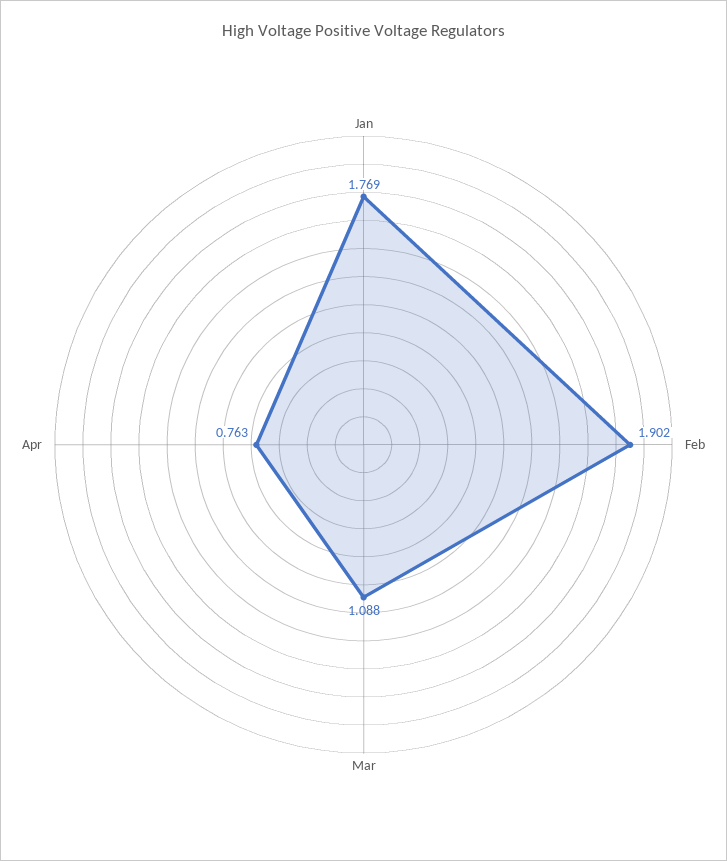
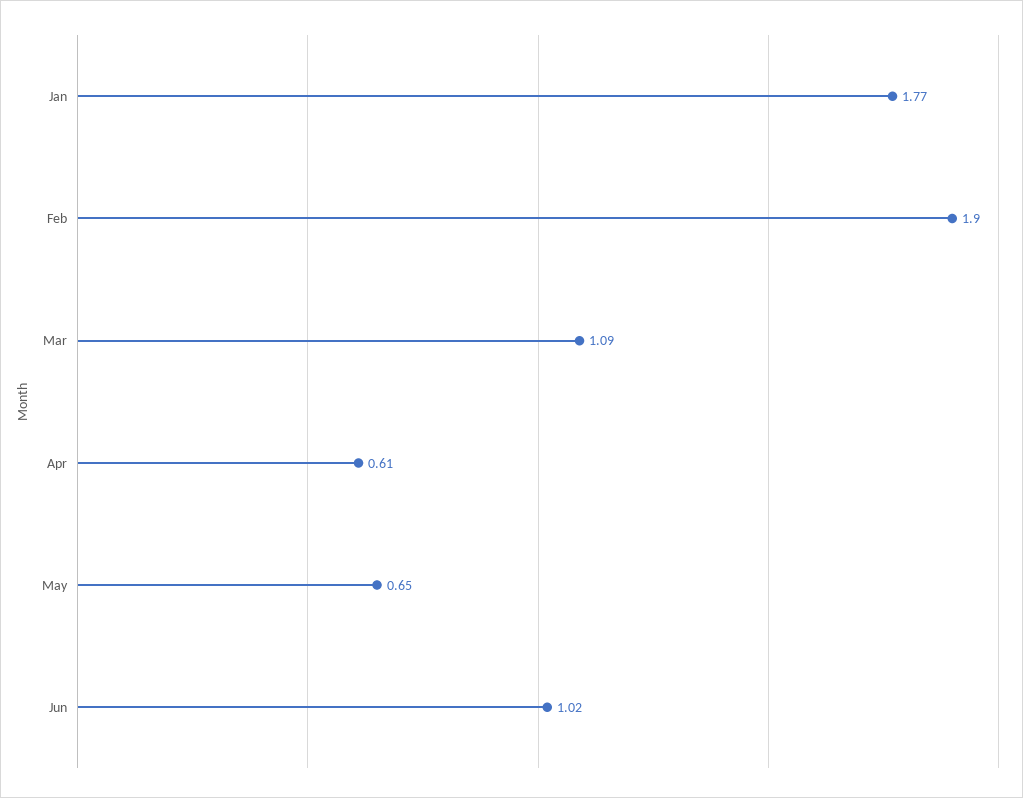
Apr: 0.763 -> 0.61
May: none -> 0.65
Jun: none -> 1.02

